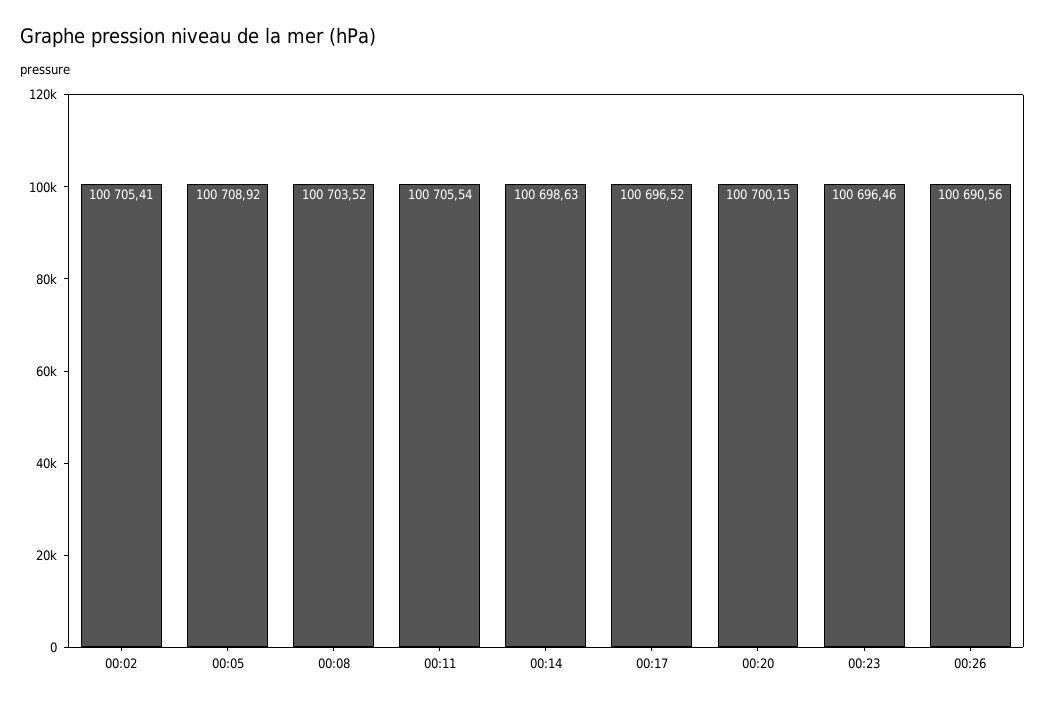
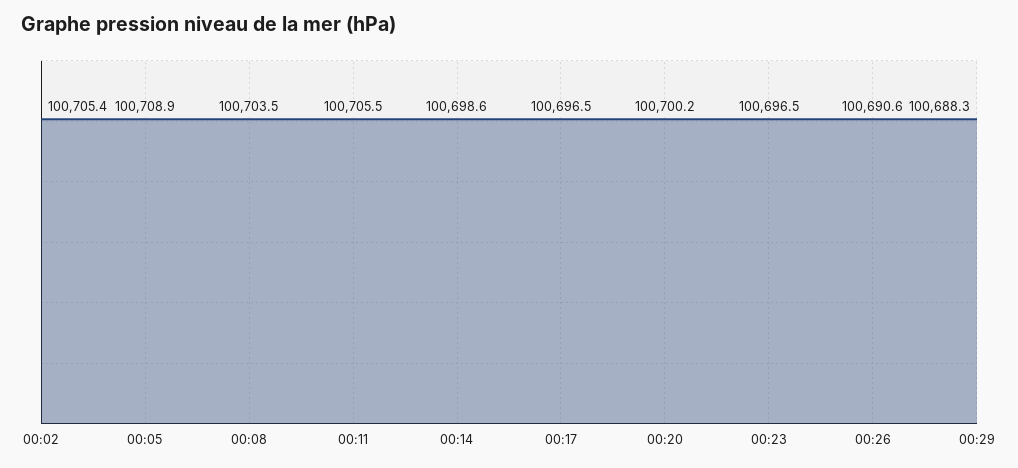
00:29: none -> 100688.3

